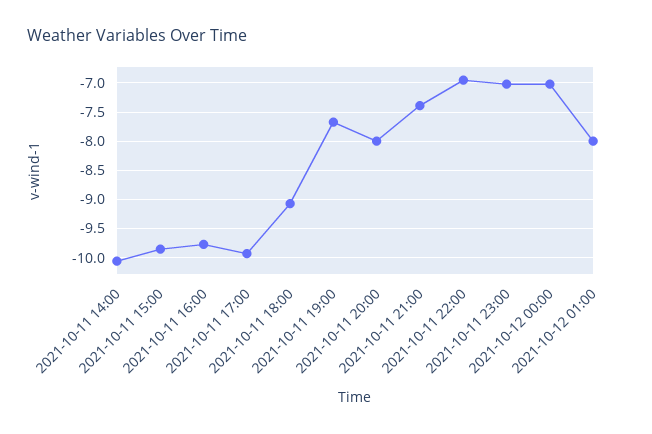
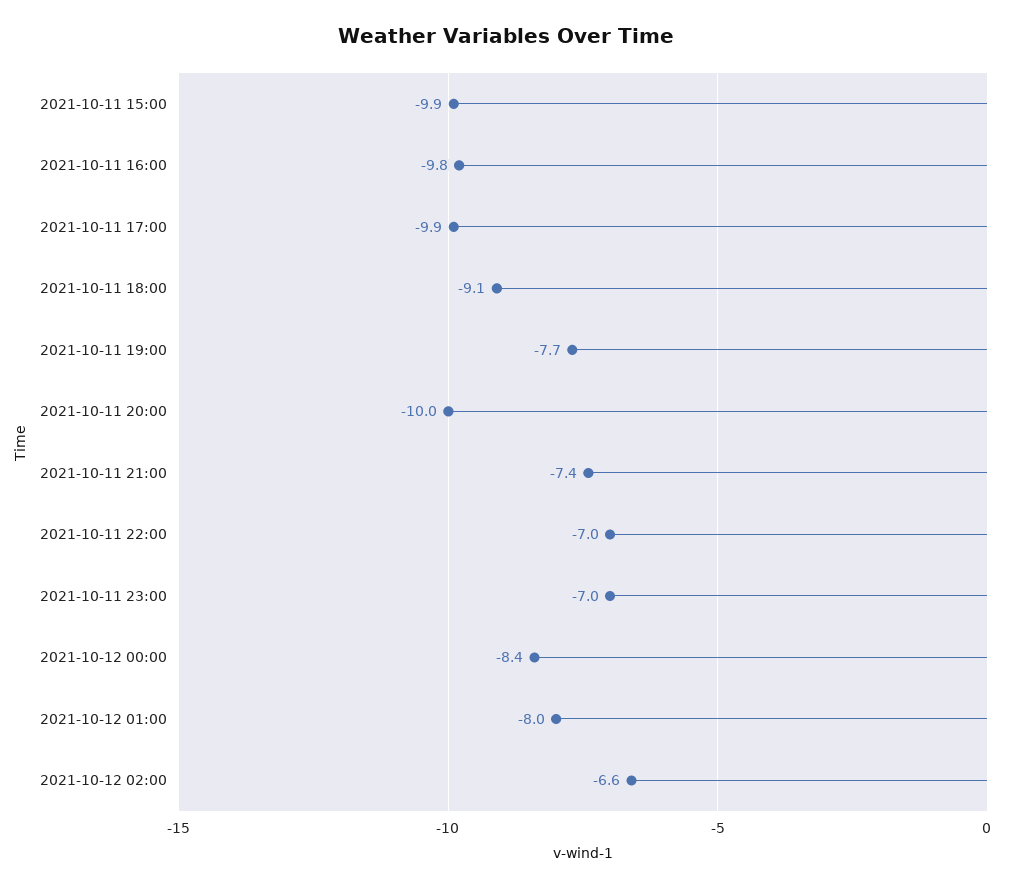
2021-10-11 14:00: -10 -> none
2021-10-11 20:00: -8 -> -10
2021-10-12 00:00: -7 -> -8.4
2021-10-12 02:00: none -> -6.6

